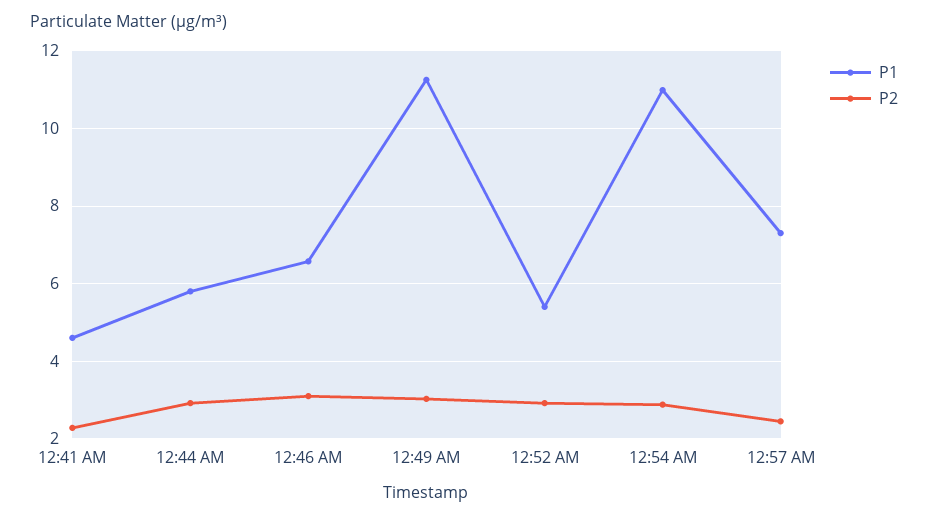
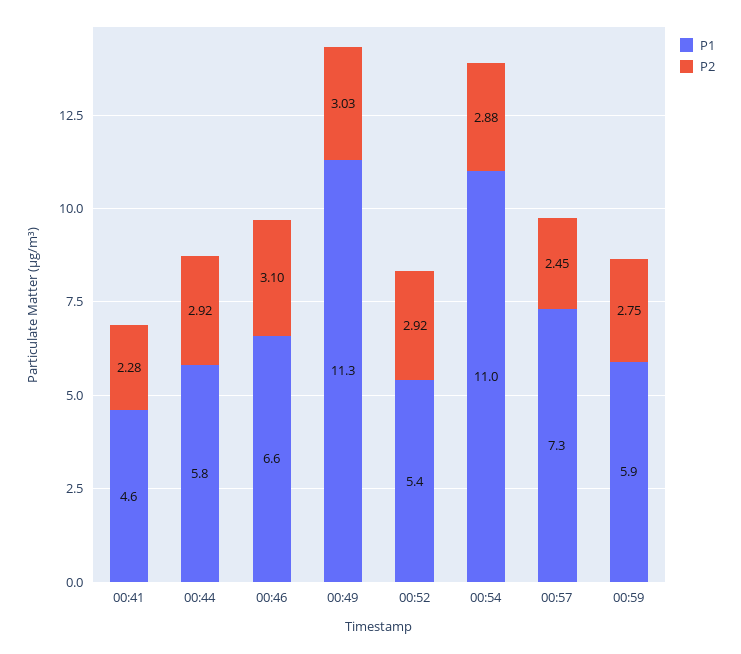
P1, 00:59: none -> 5.9
P2, 00:59: none -> 2.75

